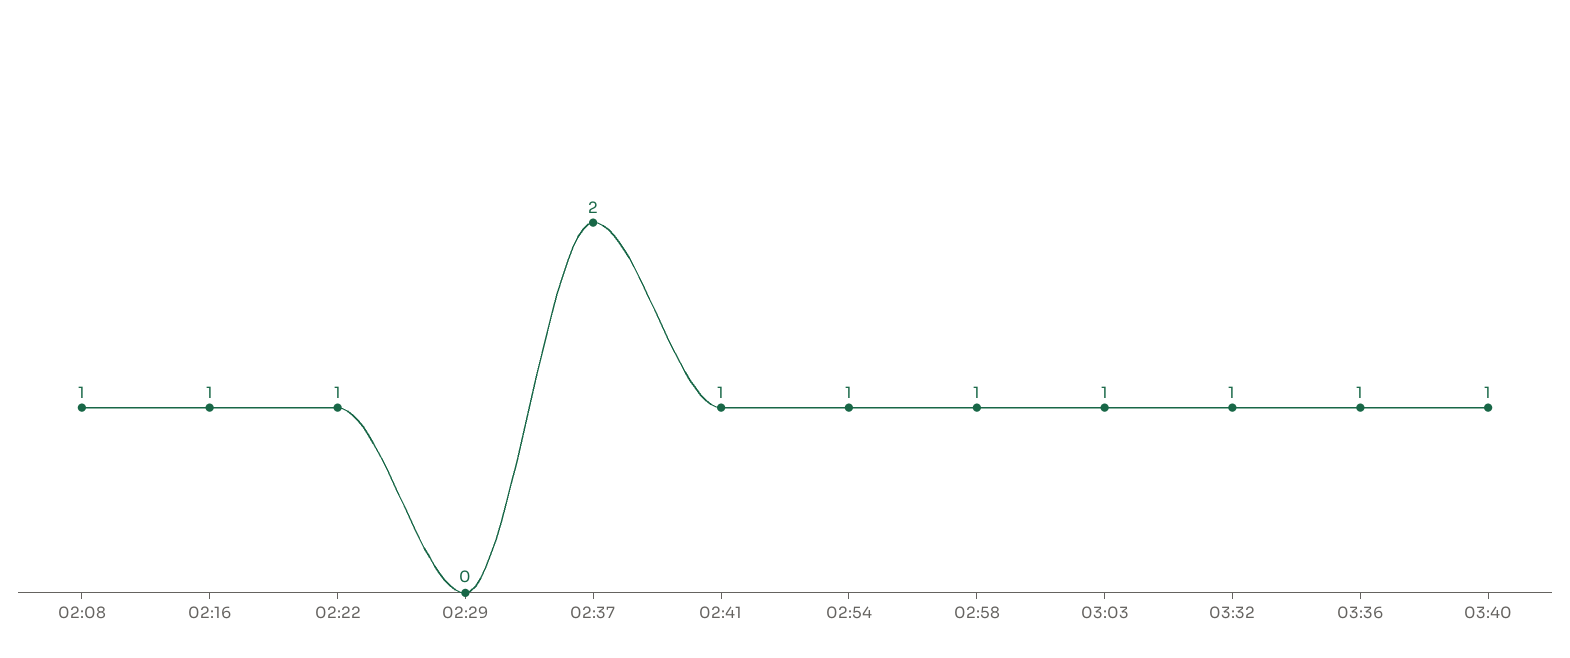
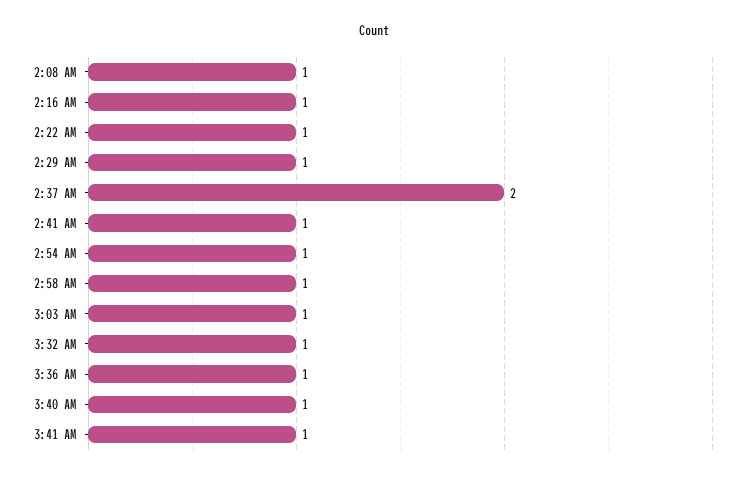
02:29: 0 -> 1
3:41 AM: none -> 1

